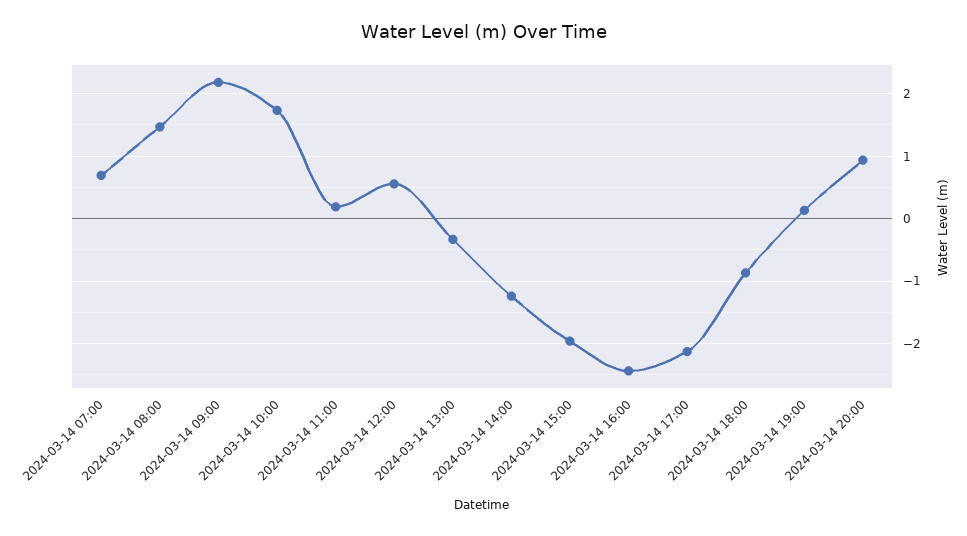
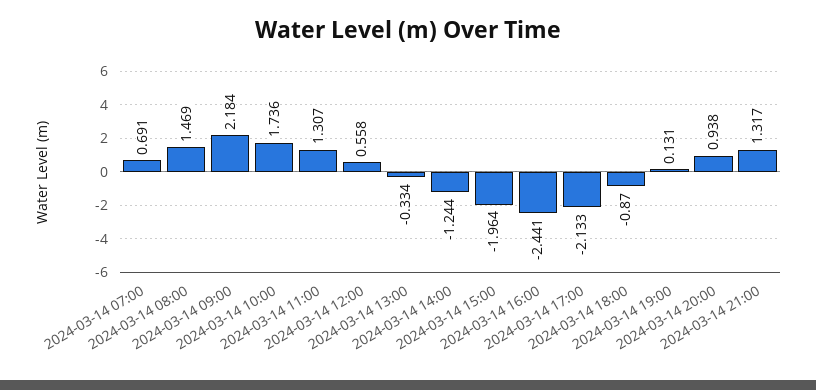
2024-03-14 11:00: 0.2 -> 1.307
2024-03-14 21:00: none -> 1.317

